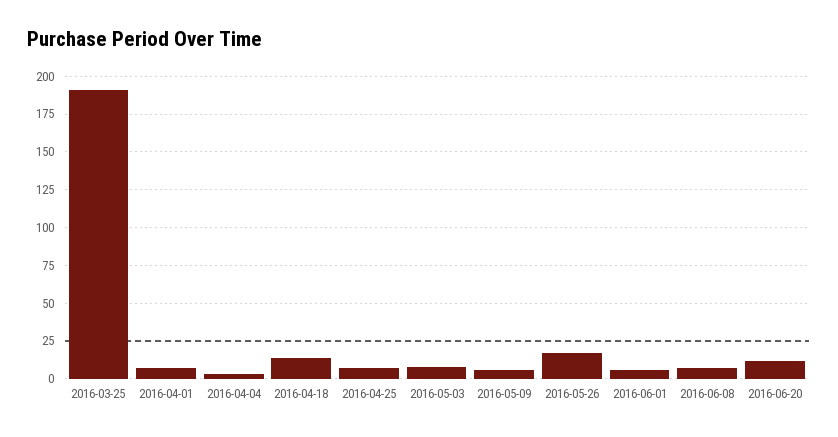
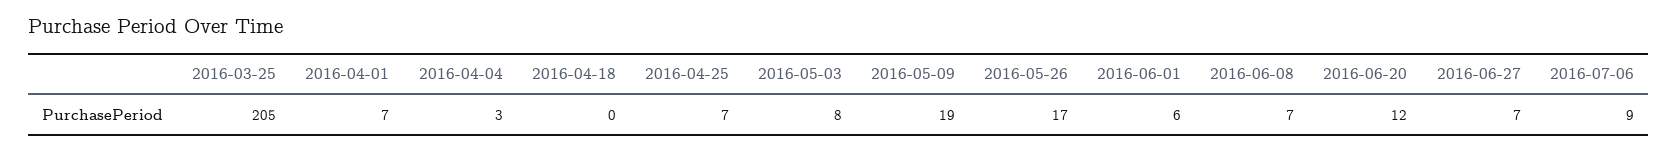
2016-03-25: 190 -> 205
2016-04-18: 15 -> 0
2016-05-09: 5 -> 19
2016-06-27: none -> 7
2016-07-06: none -> 9

